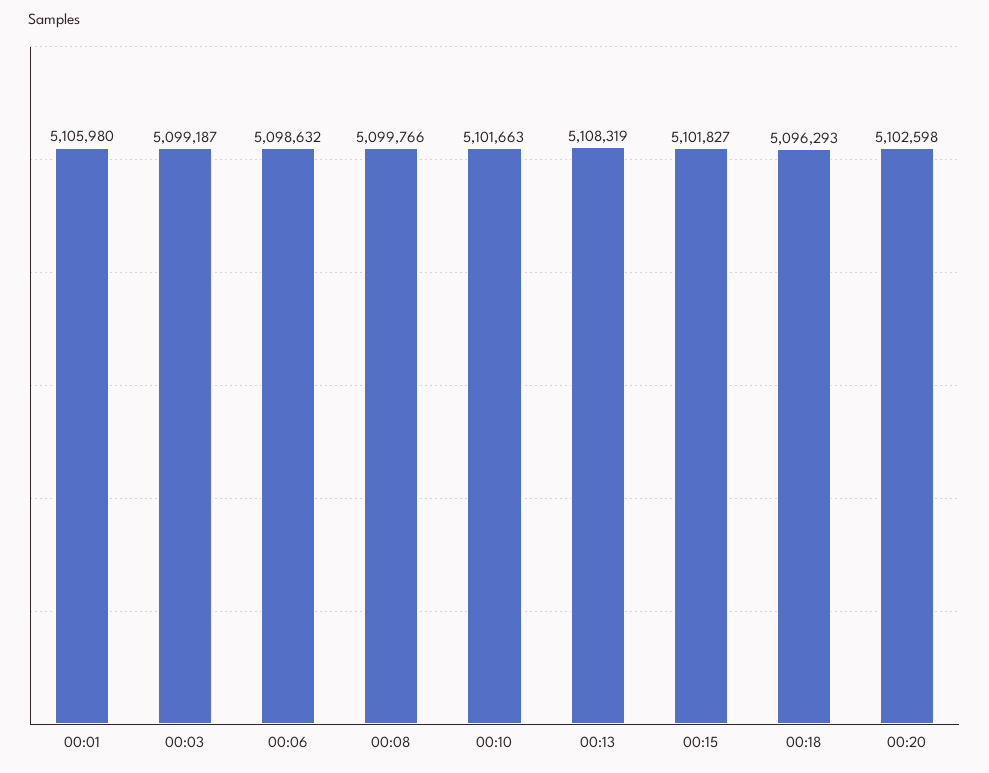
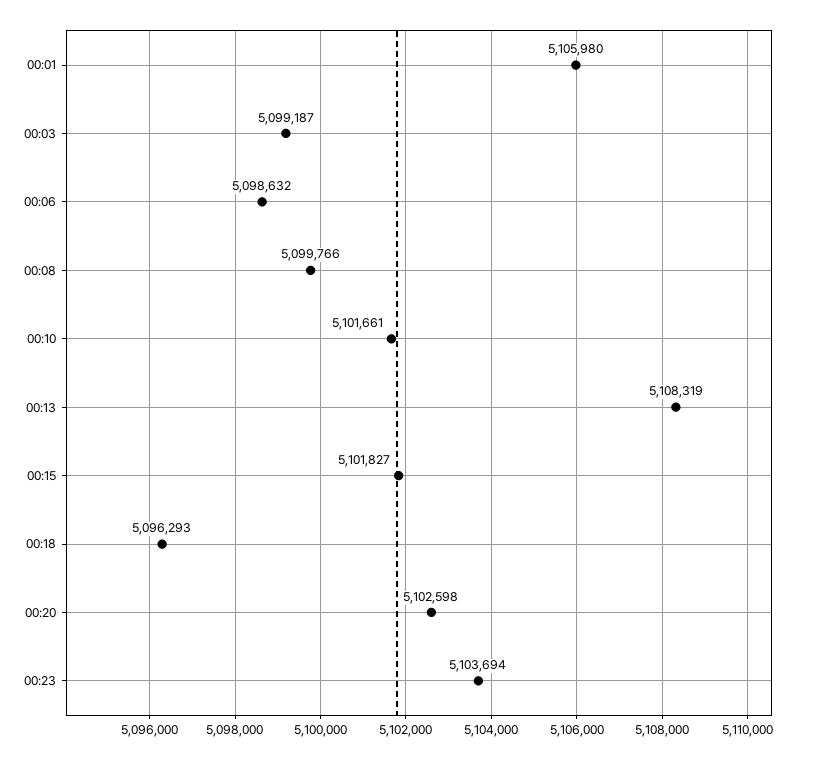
00:10: 5101663 -> 5101661
00:23: none -> 5103694

